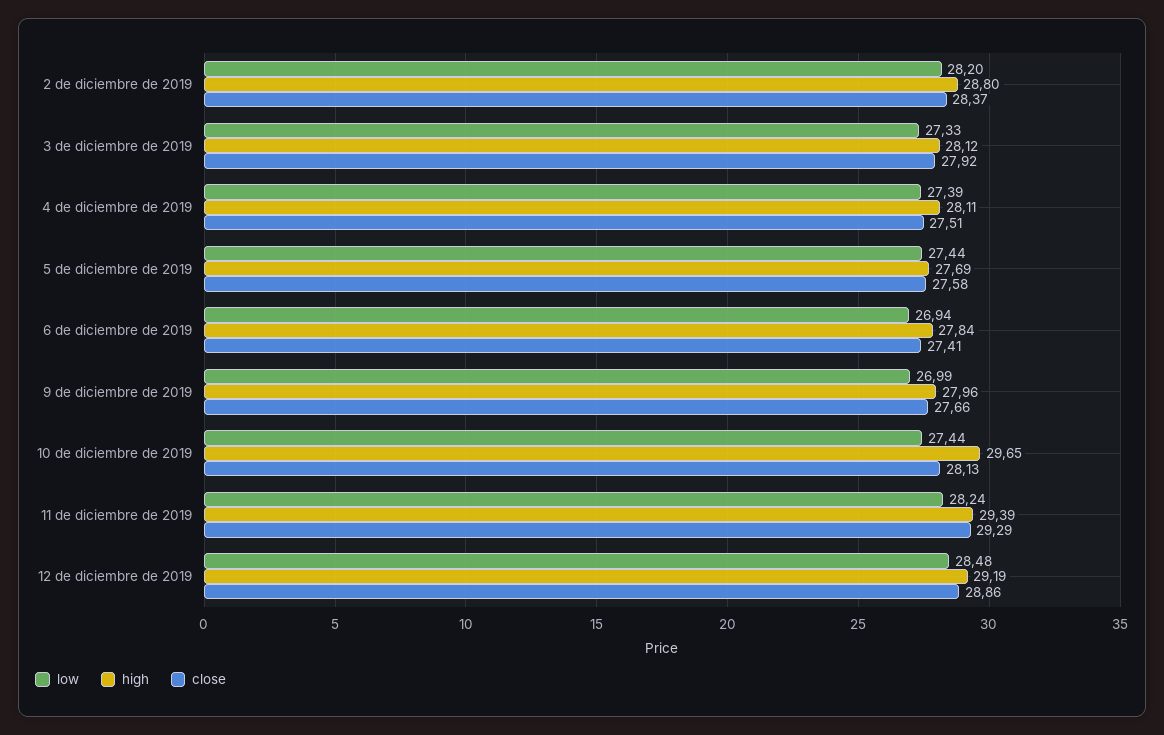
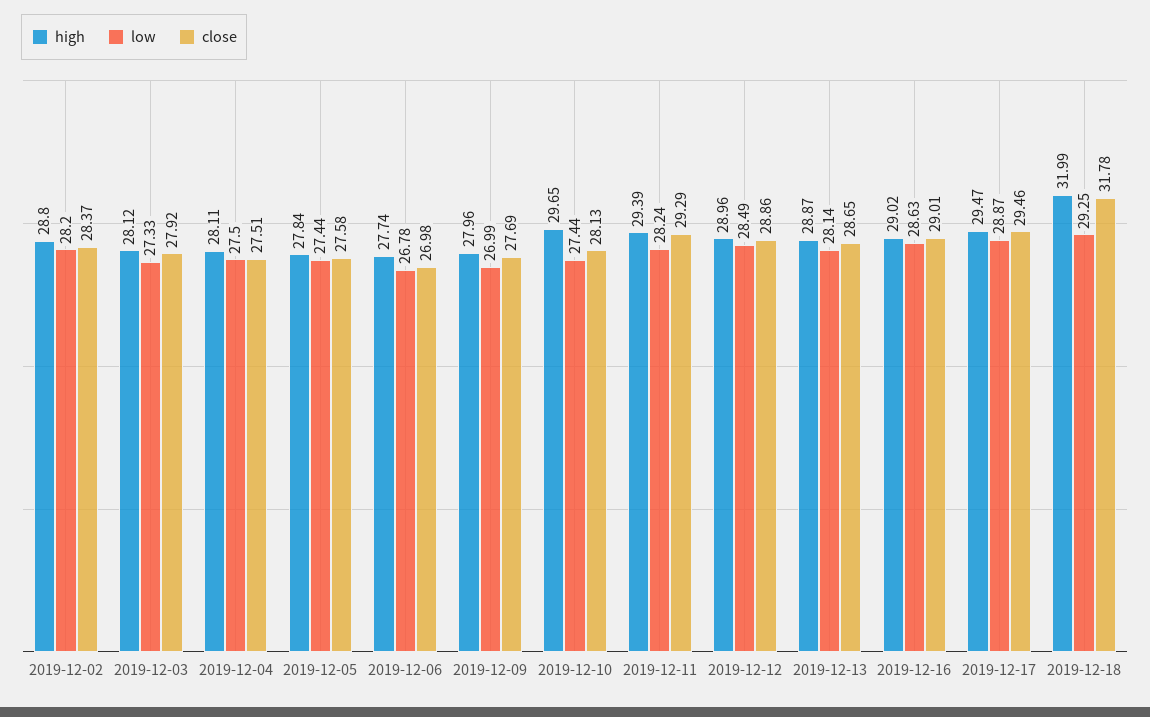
low, 4 de diciembre de 2019: 27.39 -> 27.5
high, 5 de diciembre de 2019: 27.69 -> 27.84
low, 6 de diciembre de 2019: 26.94 -> 26.78
high, 6 de diciembre de 2019: 27.84 -> 27.74
close, 6 de diciembre de 2019: 27.41 -> 26.98
close, 9 de diciembre de 2019: 27.66 -> 27.69
low, 12 de diciembre de 2019: 28.48 -> 28.49
high, 12 de diciembre de 2019: 29.19 -> 28.96
high, 2019-12-13: none -> 28.87
low, 2019-12-13: none -> 28.14
close, 2019-12-13: none -> 28.65
high, 2019-12-16: none -> 29.02
low, 2019-12-16: none -> 28.63
close, 2019-12-16: none -> 29.01
high, 2019-12-17: none -> 29.47
low, 2019-12-17: none -> 28.87
close, 2019-12-17: none -> 29.46
high, 2019-12-18: none -> 31.99
low, 2019-12-18: none -> 29.25
close, 2019-12-18: none -> 31.78

